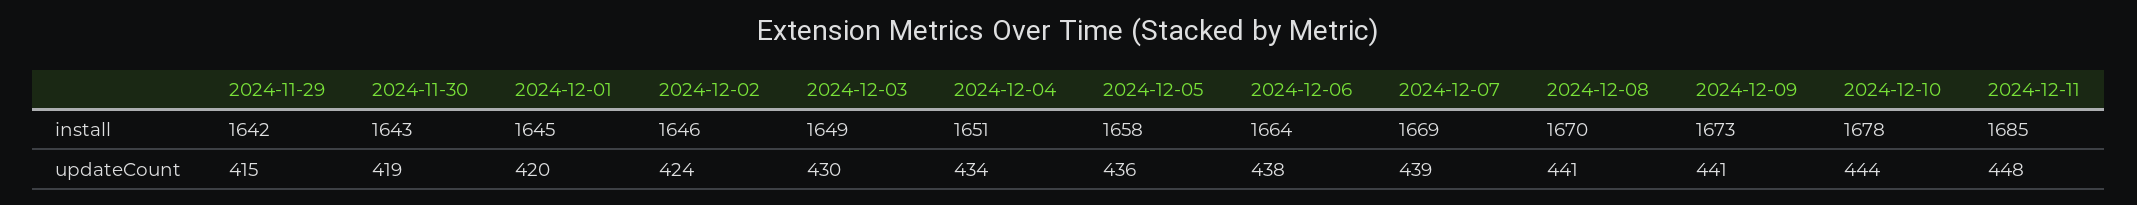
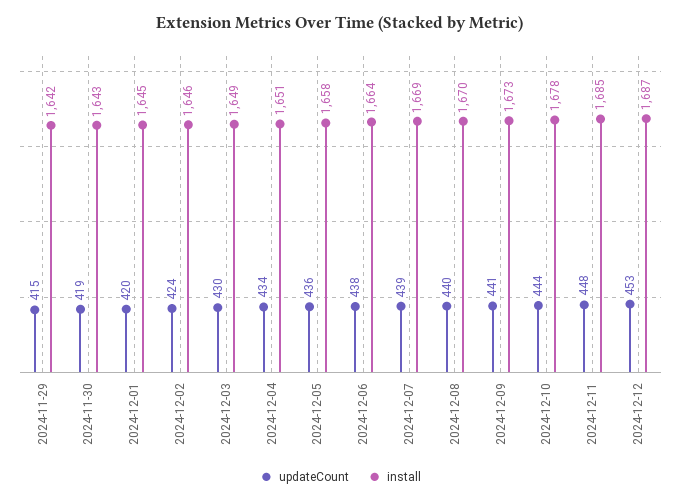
updateCount, 2024-12-08: 441 -> 440
updateCount, 2024-12-12: none -> 453
install, 2024-12-12: none -> 1687

